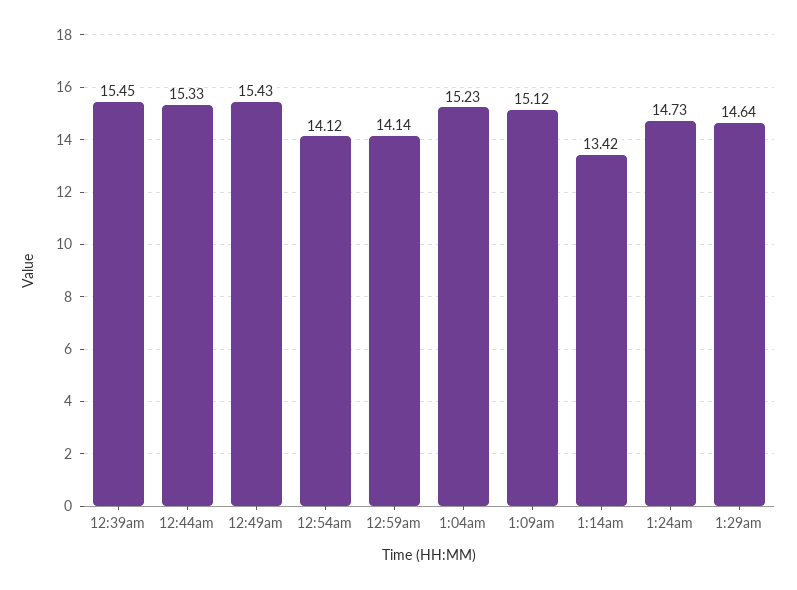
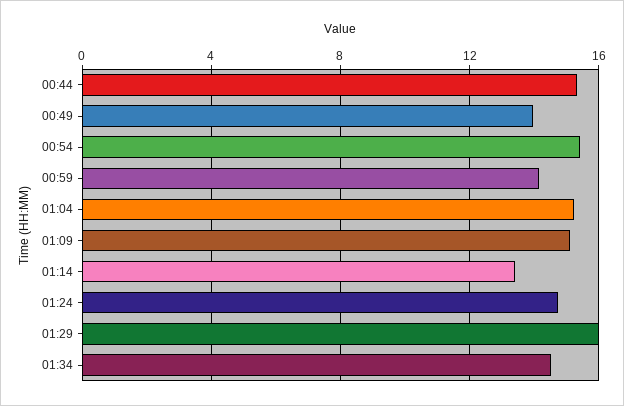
12:39am: 15.45 -> none
12:49am: 15.43 -> 14
12:54am: 14.12 -> 15.5
1:29am: 14.64 -> 16
01:34: none -> 14.5

